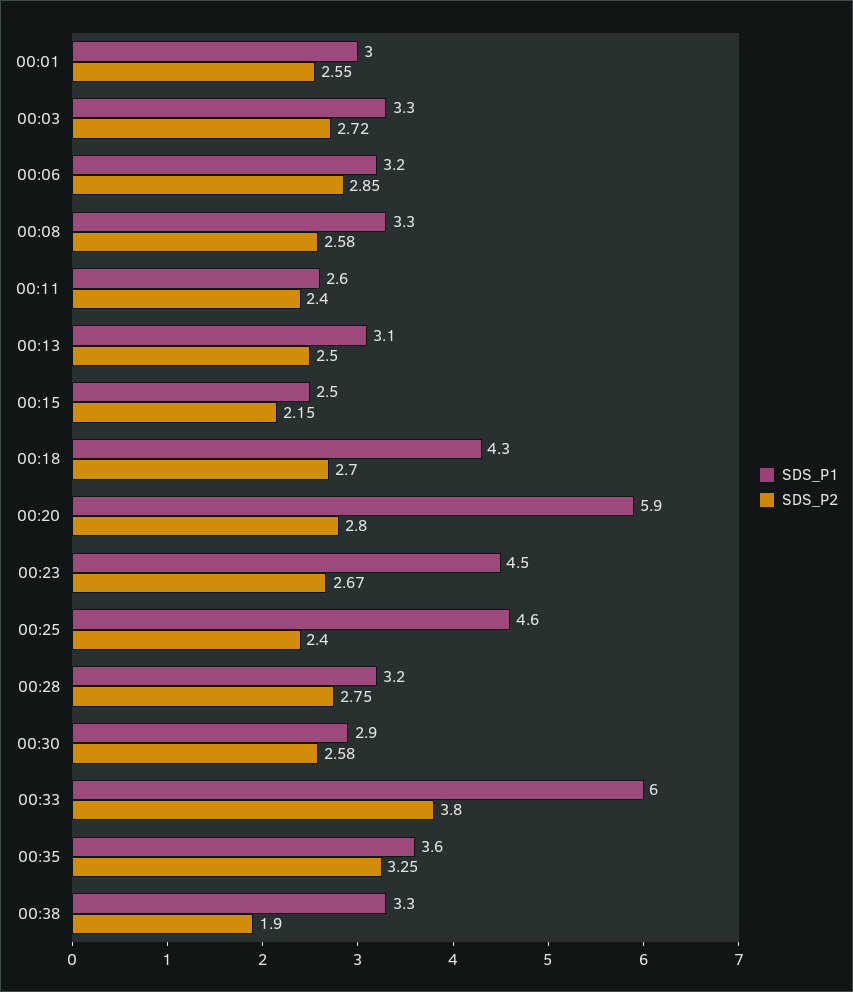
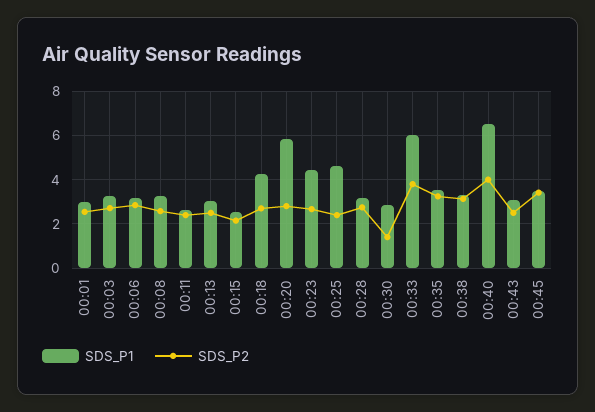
SDS_P2, 00:30: 2.58 -> 1.5
SDS_P2, 00:38: 1.9 -> 3
SDS_P1, 00:40: none -> 6.5
SDS_P2, 00:40: none -> 4
SDS_P1, 00:43: none -> 3
SDS_P2, 00:43: none -> 2.5
SDS_P1, 00:45: none -> 3.5
SDS_P2, 00:45: none -> 3.5

